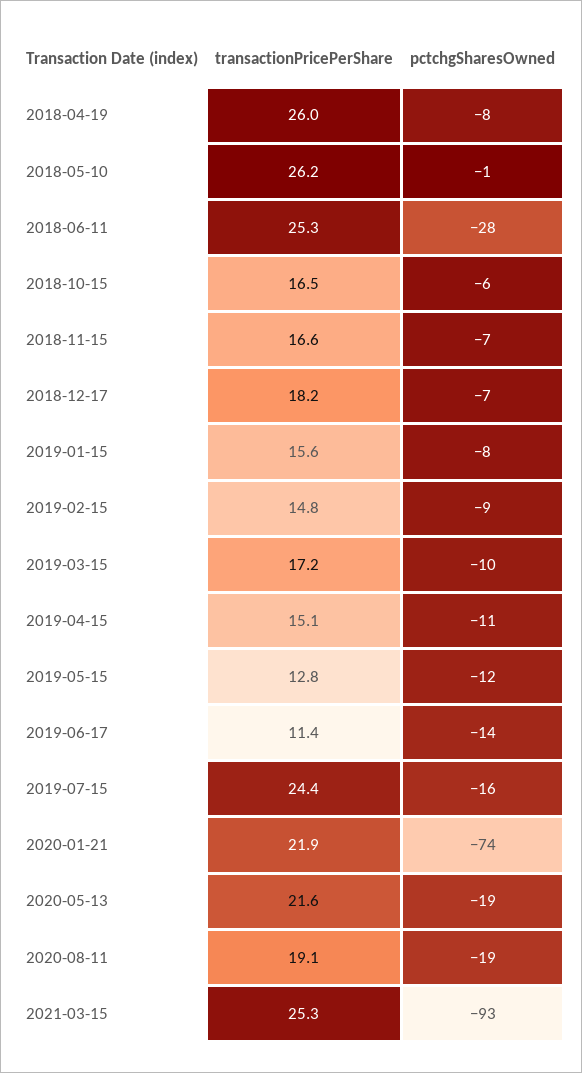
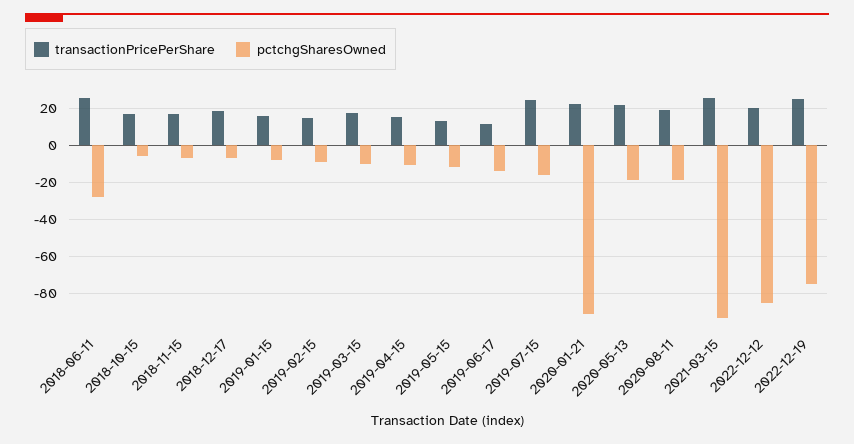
transactionPricePerShare, 2018-04-19: 26 -> none
pctchgSharesOwned, 2018-04-19: -8 -> none
transactionPricePerShare, 2018-05-10: 26.2 -> none
pctchgSharesOwned, 2018-05-10: -1 -> none
pctchgSharesOwned, 2020-01-21: -74 -> -90
transactionPricePerShare, 2022-12-12: none -> 20
pctchgSharesOwned, 2022-12-12: none -> -85
transactionPricePerShare, 2022-12-19: none -> 25
pctchgSharesOwned, 2022-12-19: none -> -75

